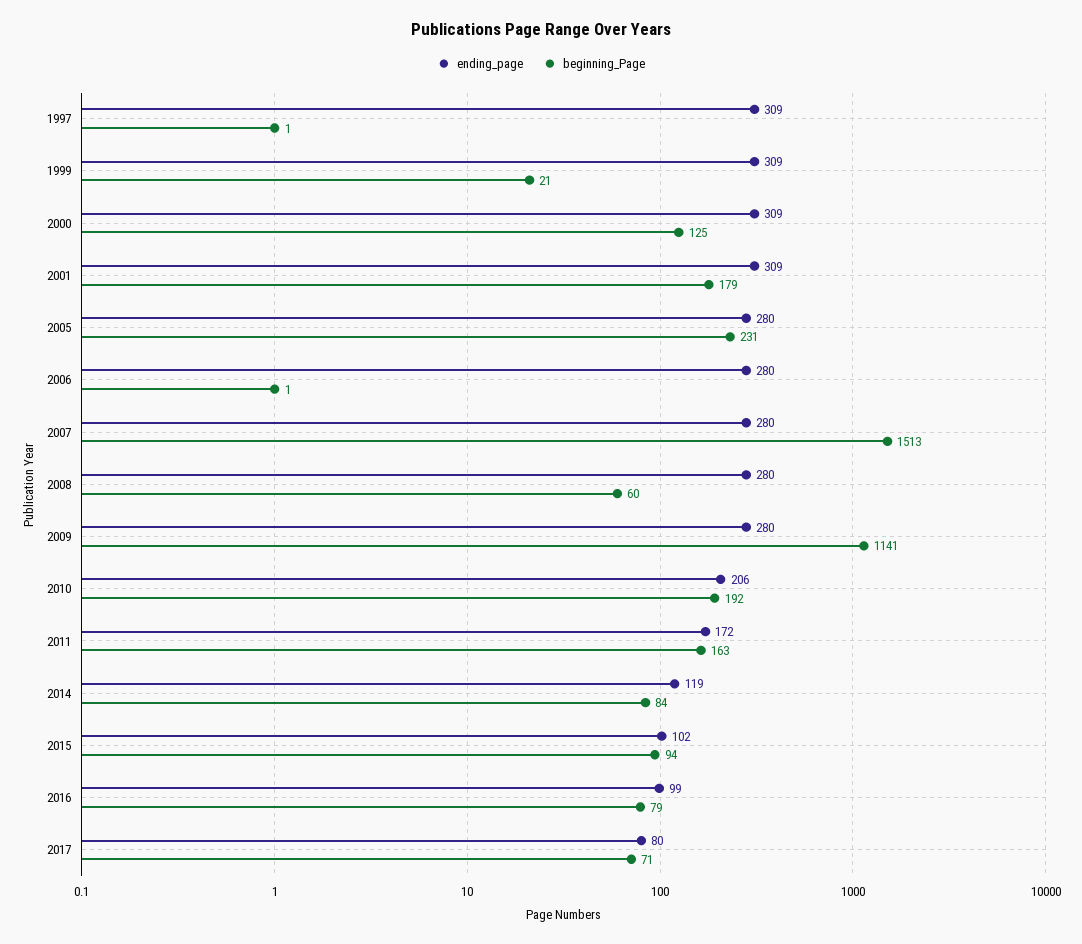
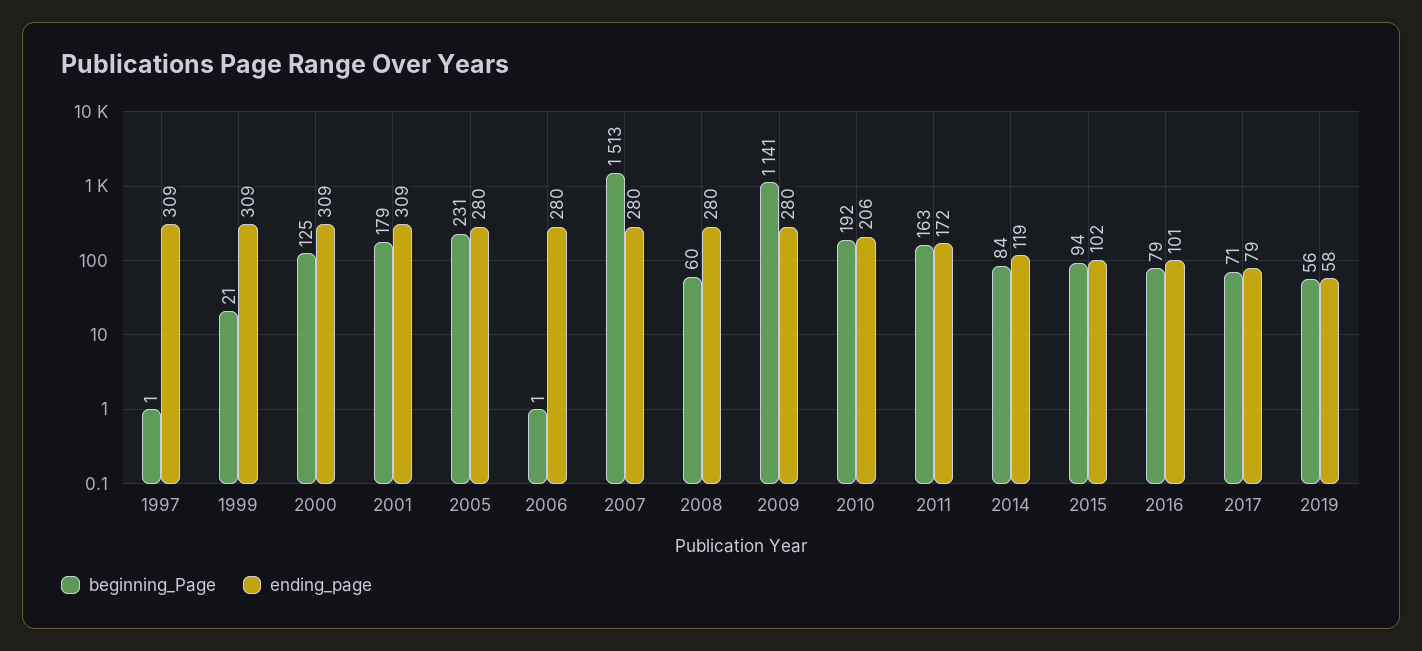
ending_page, 2016: 99 -> 101
ending_page, 2017: 80 -> 79
beginning_Page, 2019: none -> 56
ending_page, 2019: none -> 58

